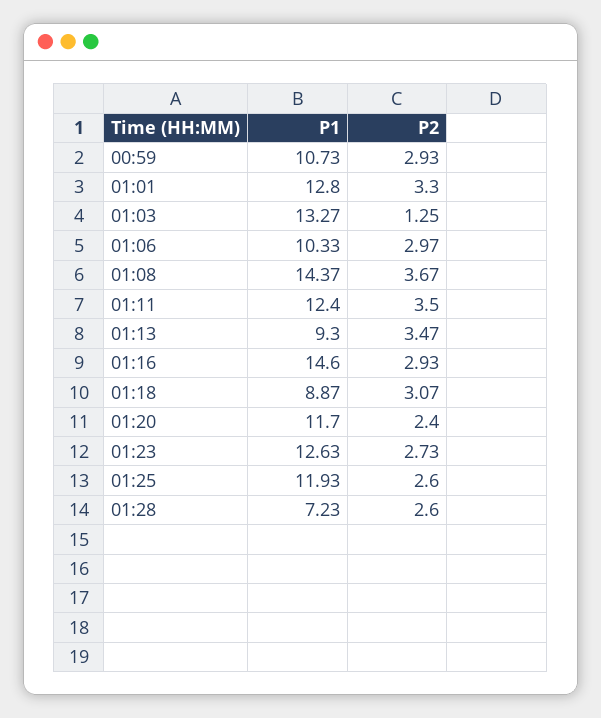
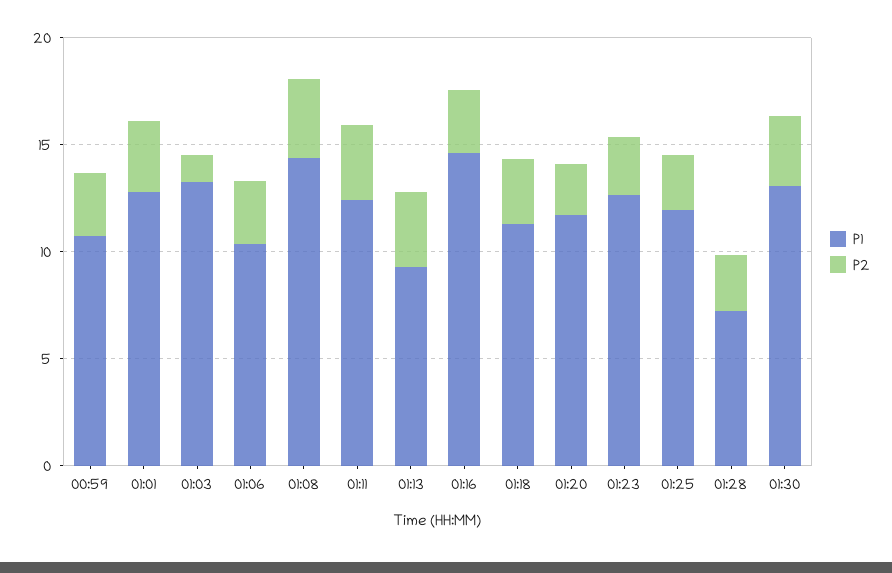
P1, 01:18: 8.87 -> 11
P1, 01:30: none -> 13
P2, 01:30: none -> 3

